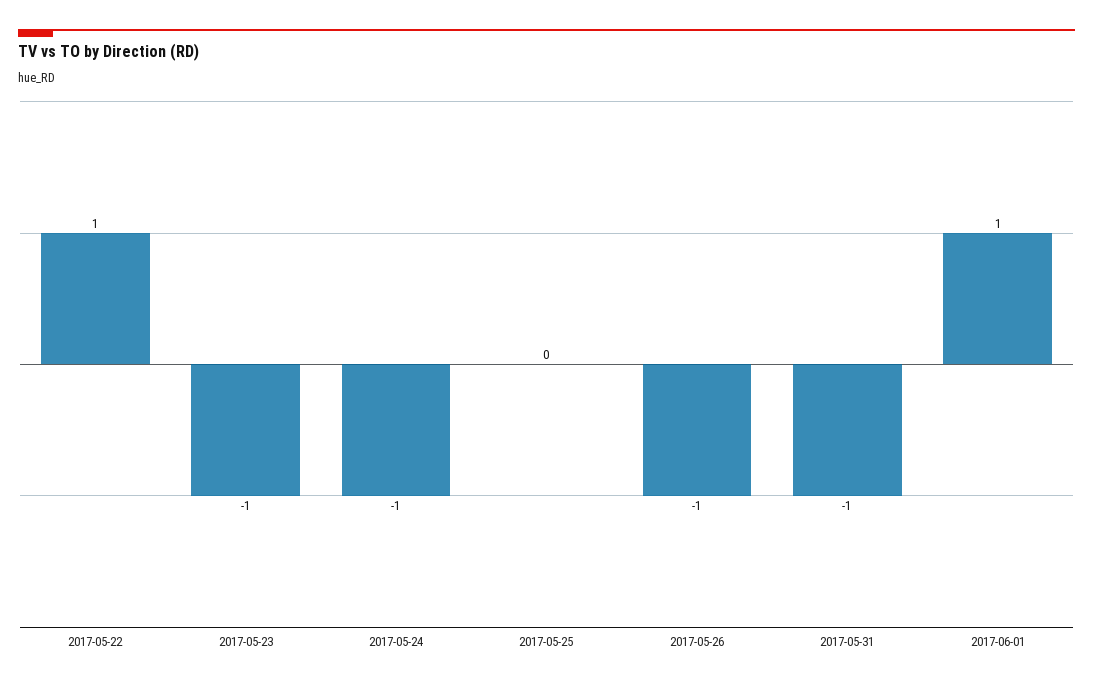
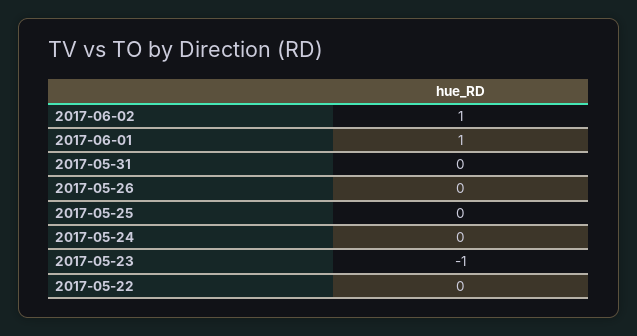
2017-05-22: 1 -> 0
2017-05-24: -1 -> 0
2017-05-26: -1 -> 0
2017-05-31: -1 -> 0
2017-06-02: none -> 1

